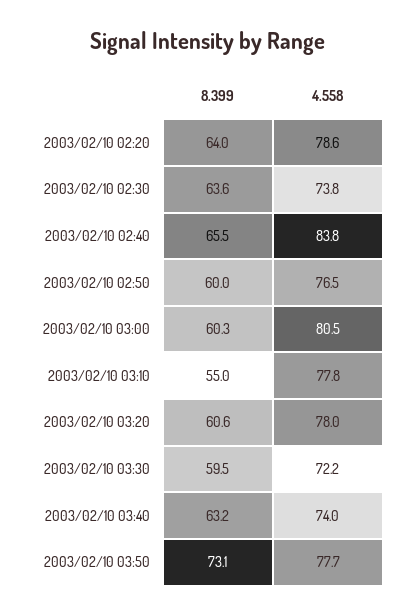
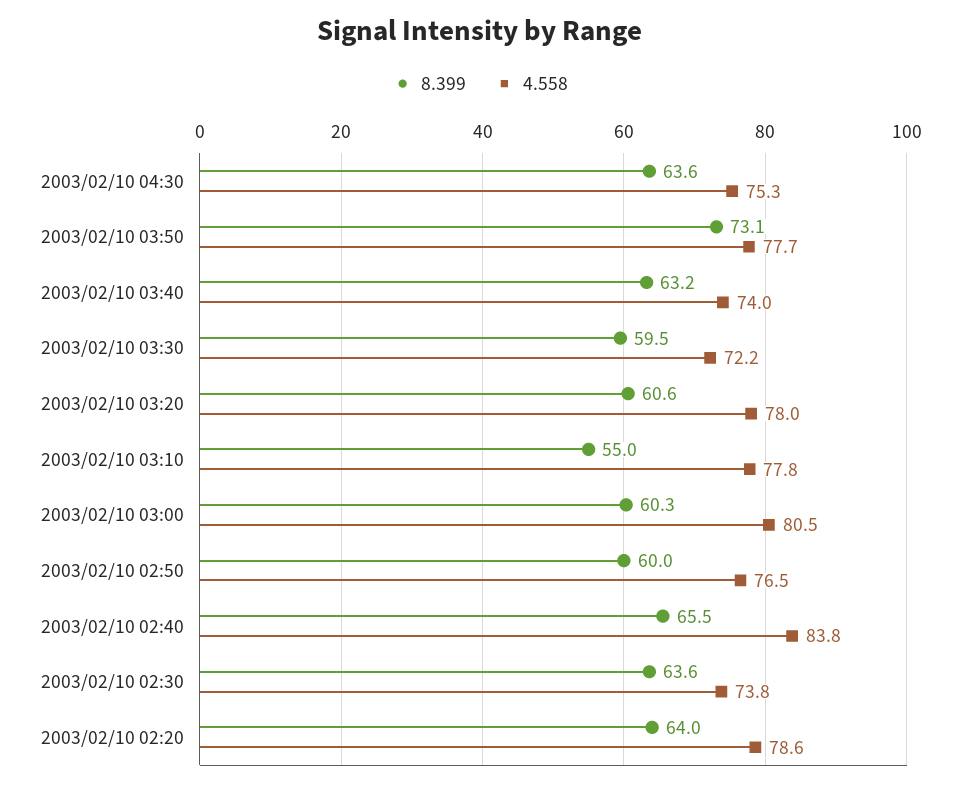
8.399, 2003/02/10 04:30: none -> 63.6
4.558, 2003/02/10 04:30: none -> 75.3

